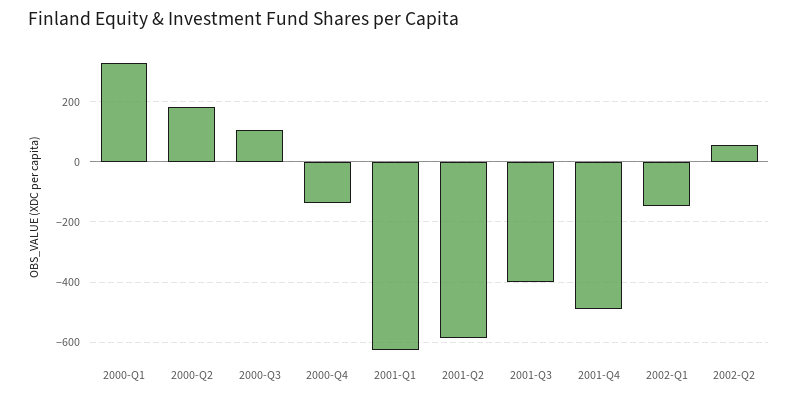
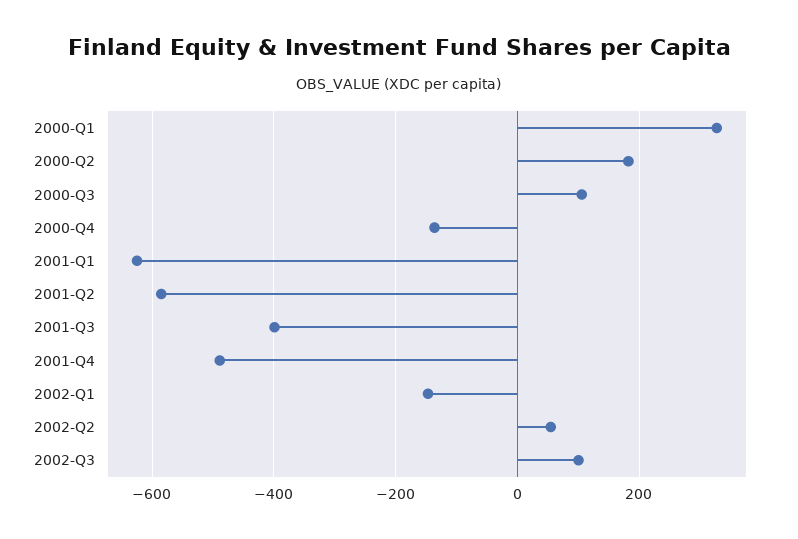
2002-Q3: none -> 100

